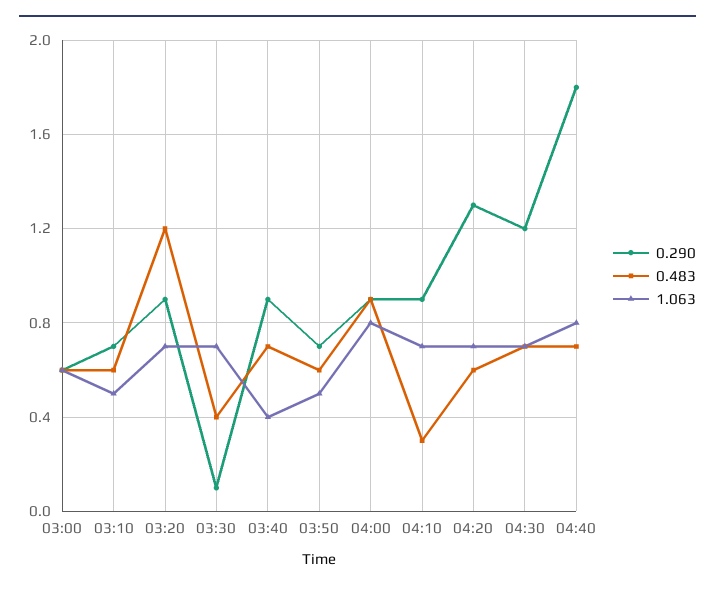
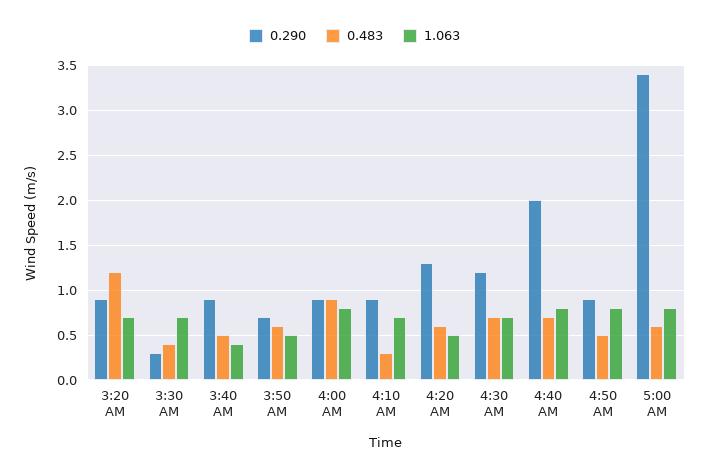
0.290, 03:00: 0.6 -> none
0.483, 03:00: 0.6 -> none
1.063, 03:00: 0.6 -> none
0.290, 03:10: 0.7 -> none
0.483, 03:10: 0.6 -> none
1.063, 03:10: 0.5 -> none
0.290, 03:30: 0.1 -> 0.3
0.483, 03:40: 0.7 -> 0.5
1.063, 04:20: 0.7 -> 0.5
0.290, 04:40: 1.8 -> 2
0.290, 4:50 AM: none -> 0.9
0.483, 4:50 AM: none -> 0.5
1.063, 4:50 AM: none -> 0.8
0.290, 5:00 AM: none -> 3.4
0.483, 5:00 AM: none -> 0.6
1.063, 5:00 AM: none -> 0.8

